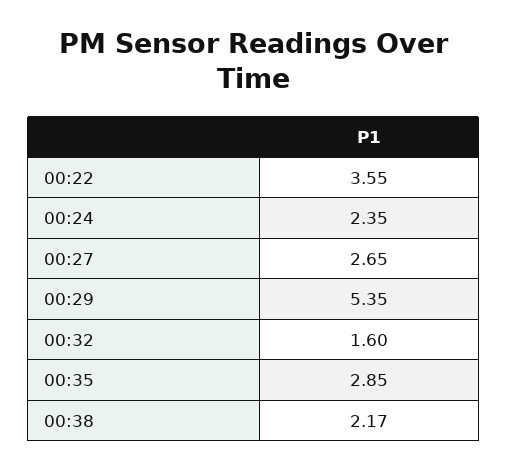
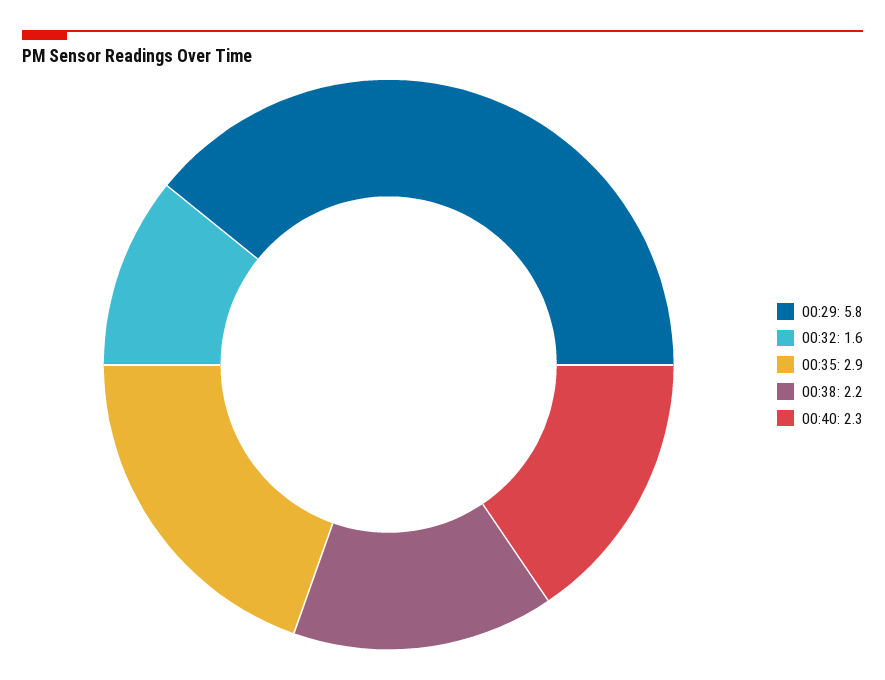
00:22: 3.55 -> none
00:24: 2.35 -> none
00:27: 2.65 -> none
00:29: 5.35 -> 5.8
00:40: none -> 2.3

